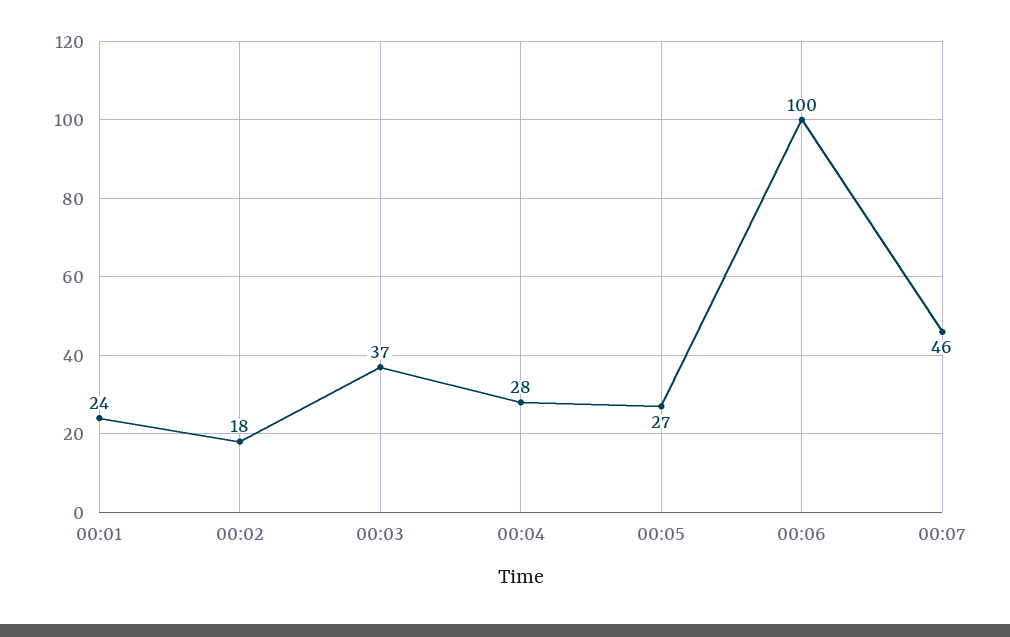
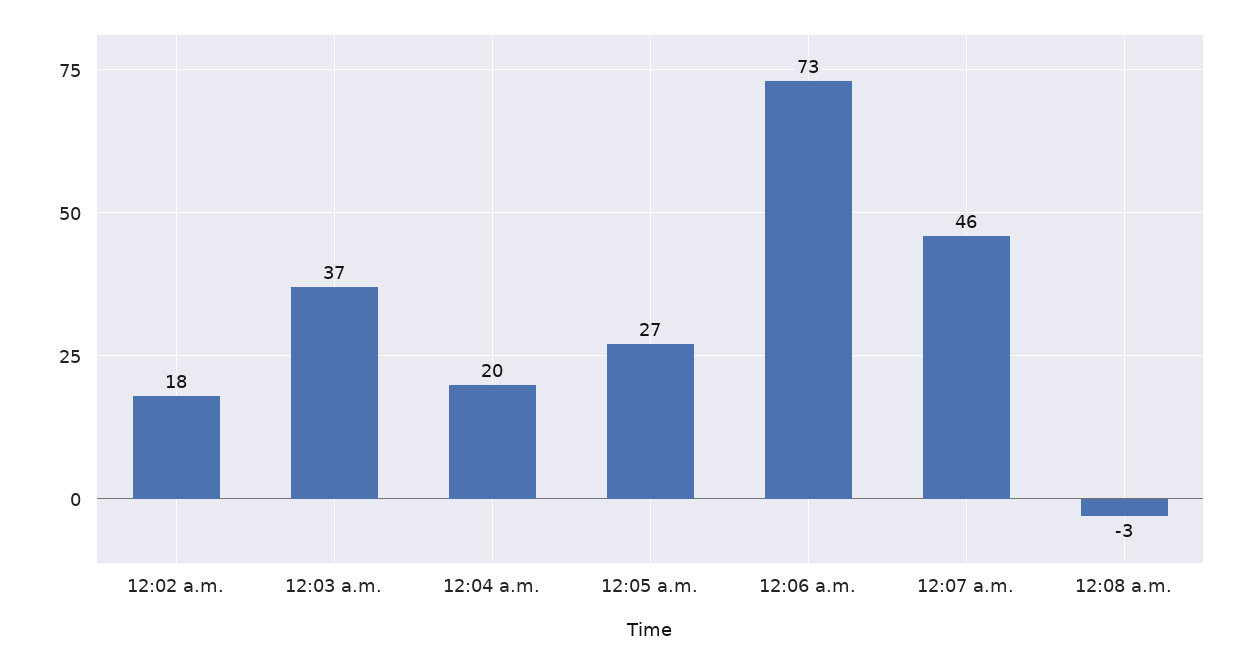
00:01: 24 -> none
00:04: 28 -> 20
00:06: 100 -> 73
12:08 a.m.: none -> -3

